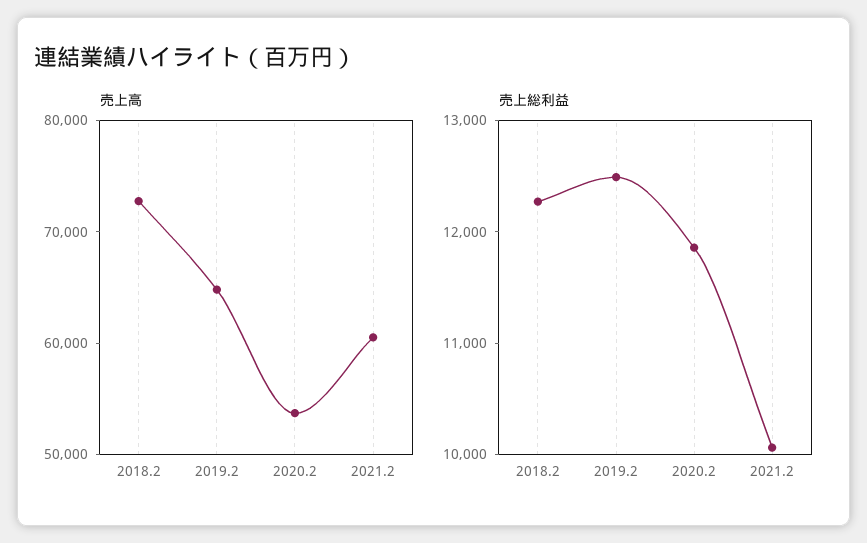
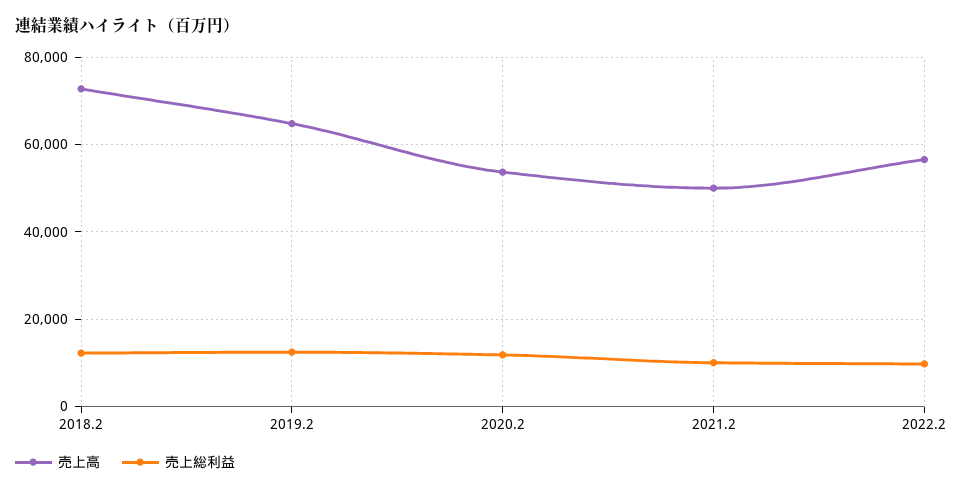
売上高, 2021.2: 60000 -> 50000
売上高, 2022.2: none -> 56000
売上総利益, 2022.2: none -> 10000

